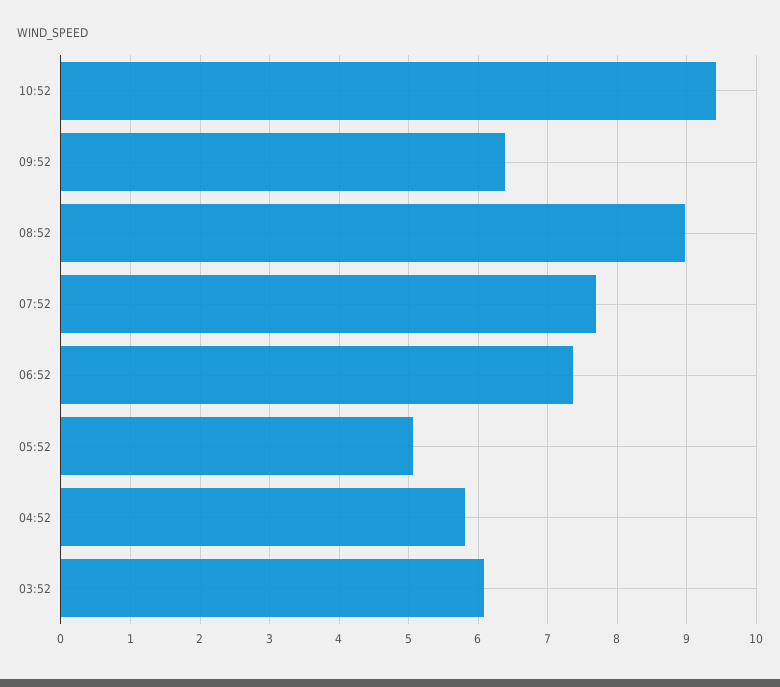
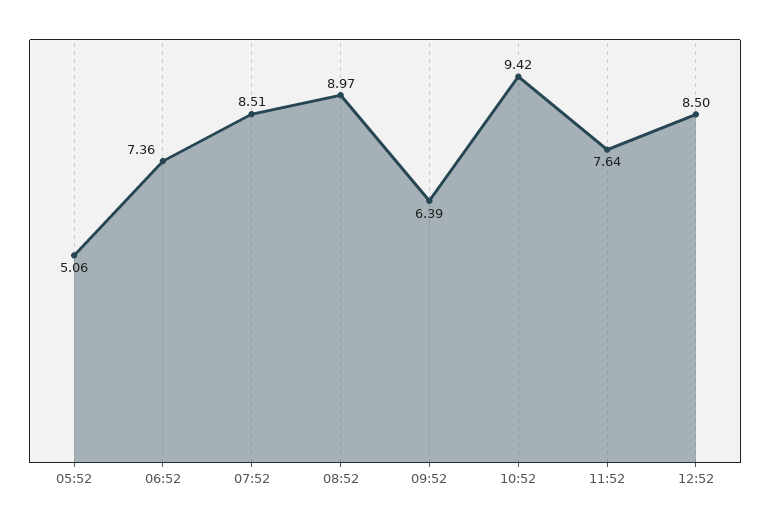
07:52: 7.7 -> 8.51
04:52: 5.8 -> none
03:52: 6.1 -> none
11:52: none -> 7.64
12:52: none -> 8.5

